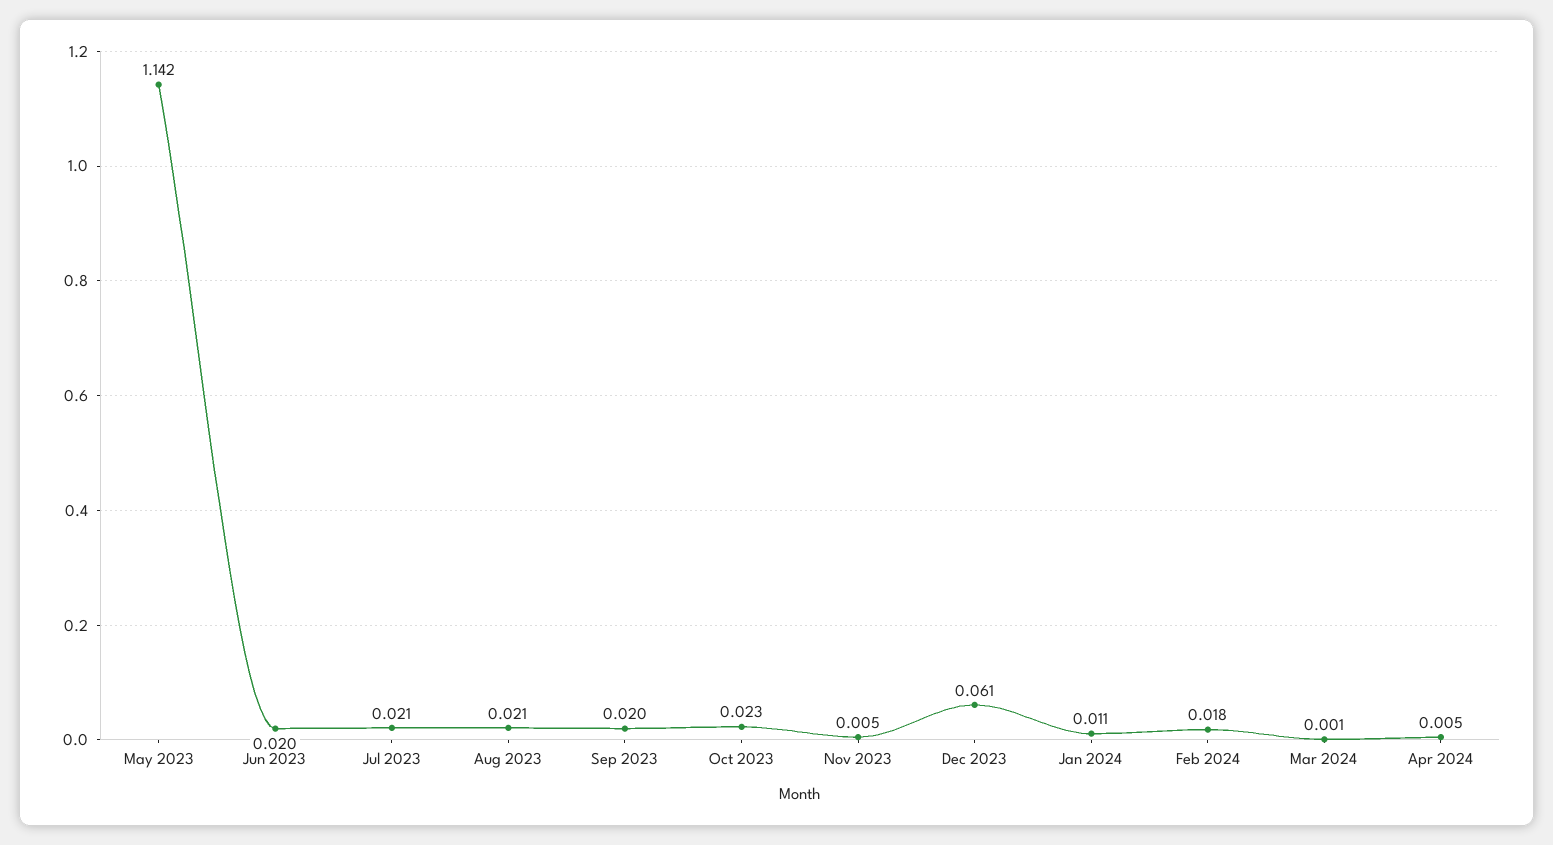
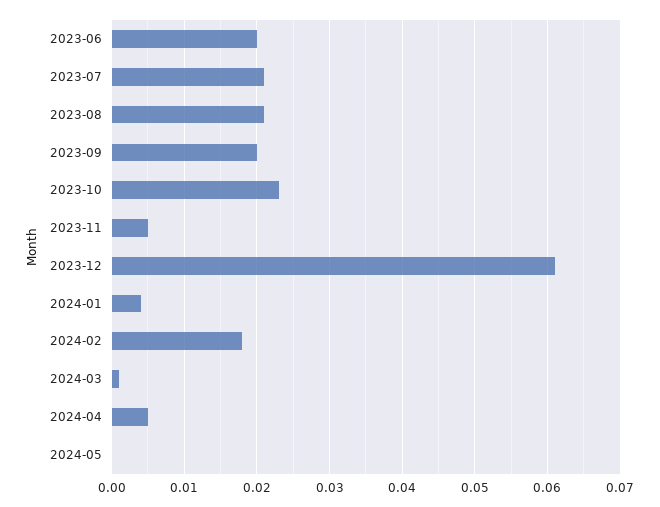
May 2023: 1.142 -> none
Jan 2024: 0.011 -> 0.004
2024-05: none -> 0

